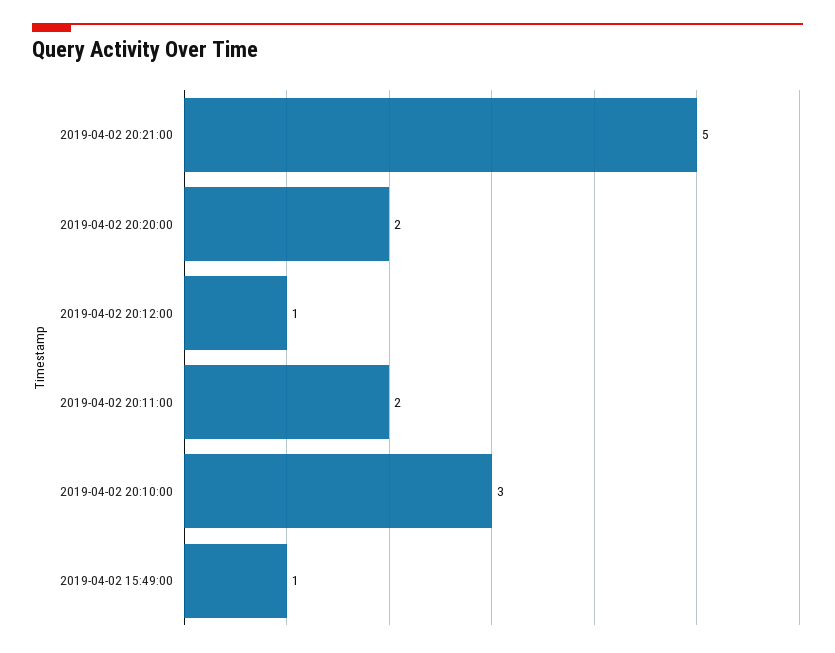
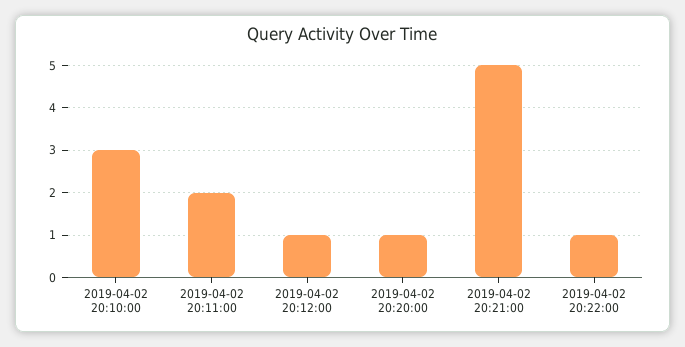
2019-04-02 20:20:00: 2 -> 1
2019-04-02 15:49:00: 1 -> none
2019-04-02 20:22:00: none -> 1

